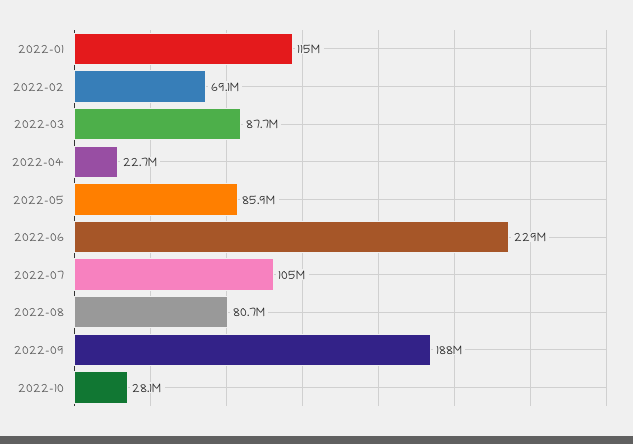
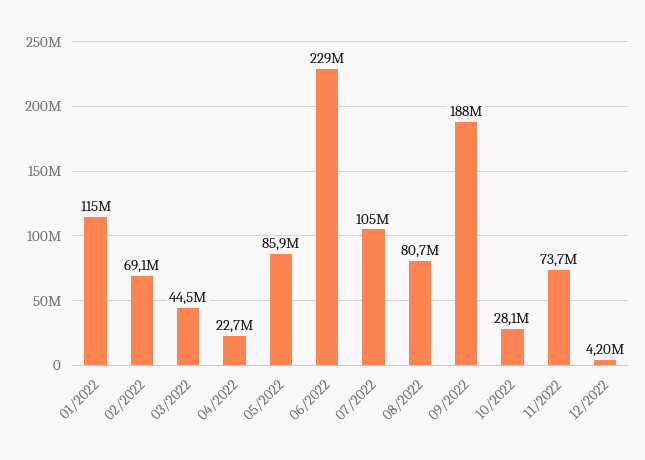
2022-03: 87700000 -> 44500000
11/2022: none -> 73700000
12/2022: none -> 4200000

